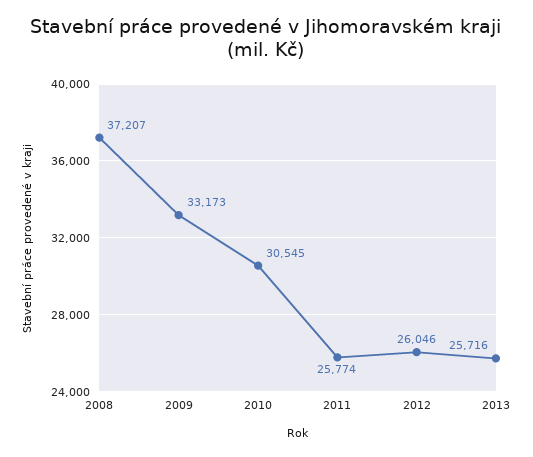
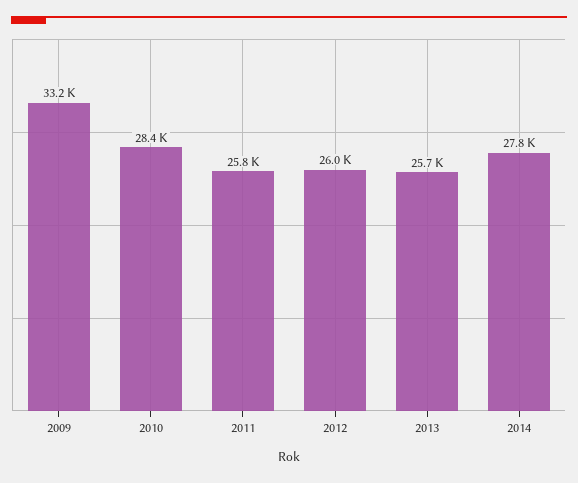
2008: 37207 -> none
2010: 30545 -> 28400
2014: none -> 27800

